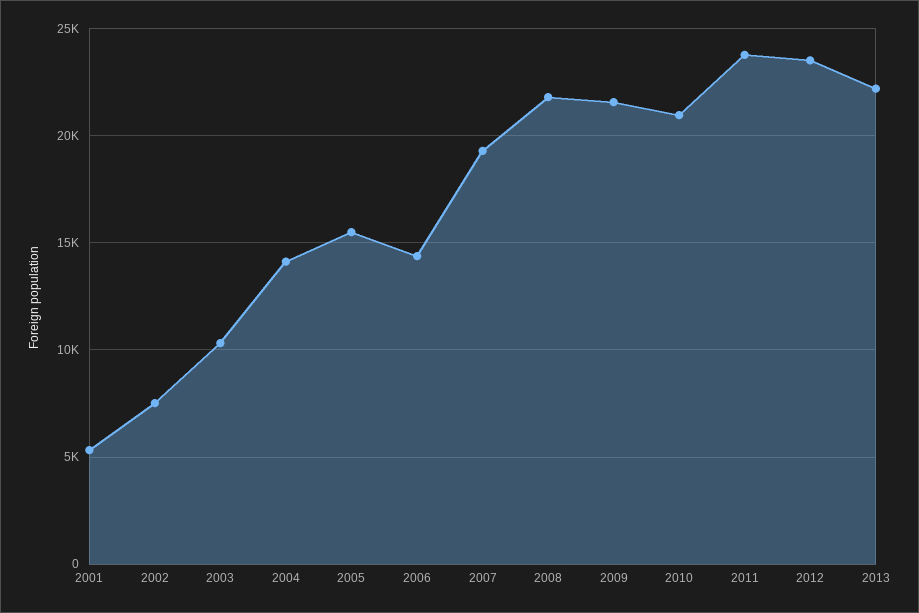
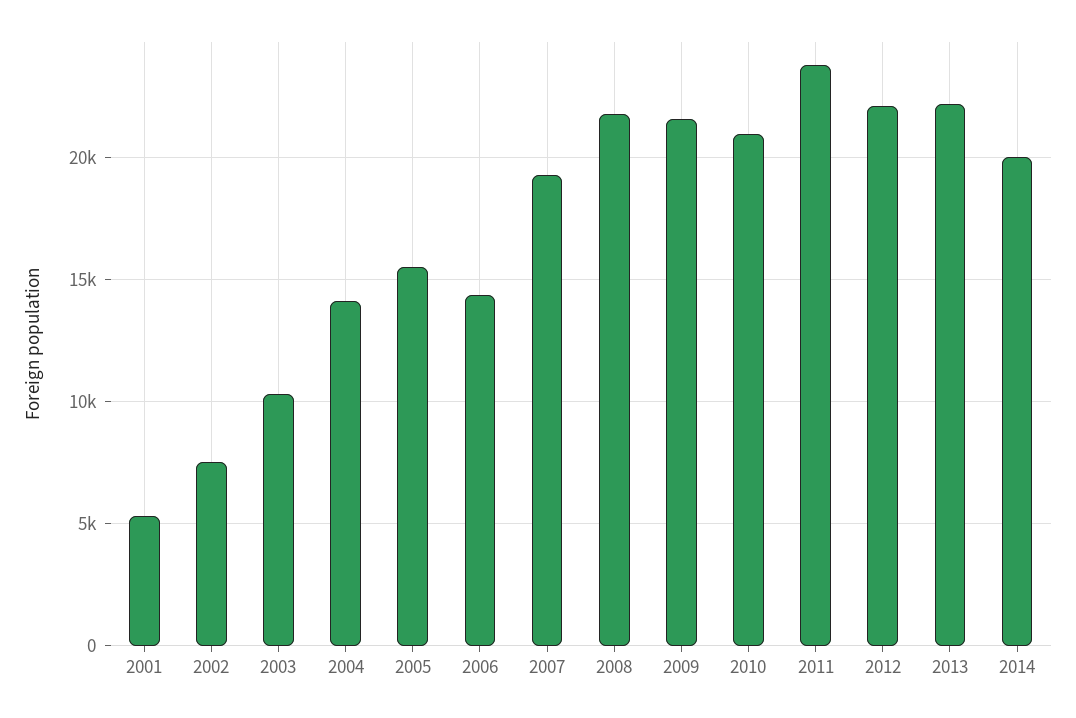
2012: 23500 -> 22000
2014: none -> 20000

